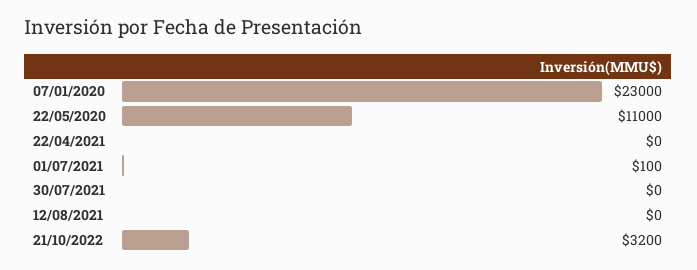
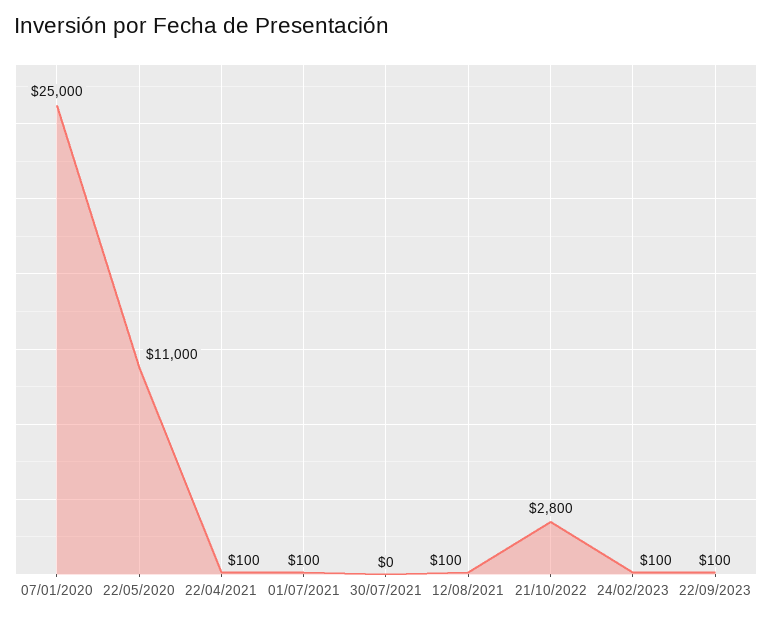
07/01/2020: 23000 -> 25000
22/04/2021: 0 -> 100
12/08/2021: 0 -> 100
21/10/2022: 3200 -> 2800
24/02/2023: none -> 100
22/09/2023: none -> 100

